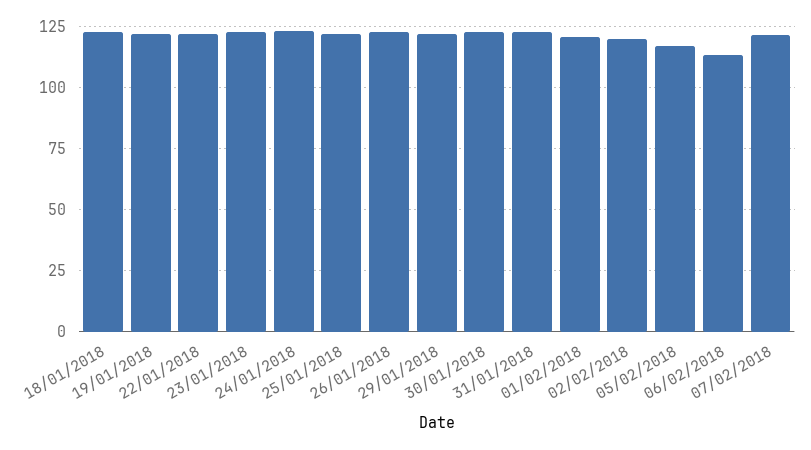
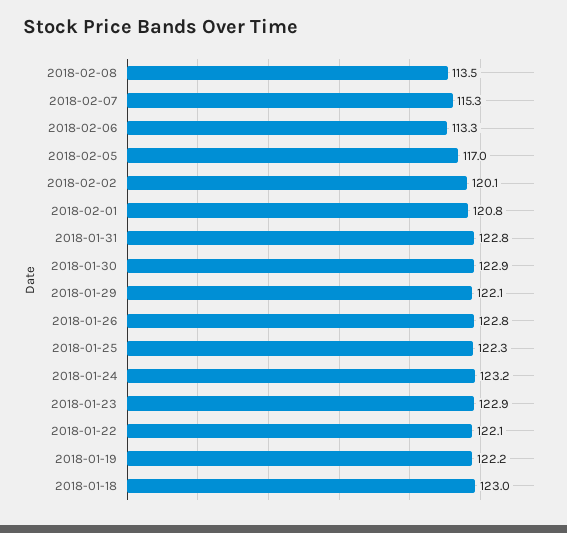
07/02/2018: 122.5 -> 115.3
2018-02-08: none -> 113.5

